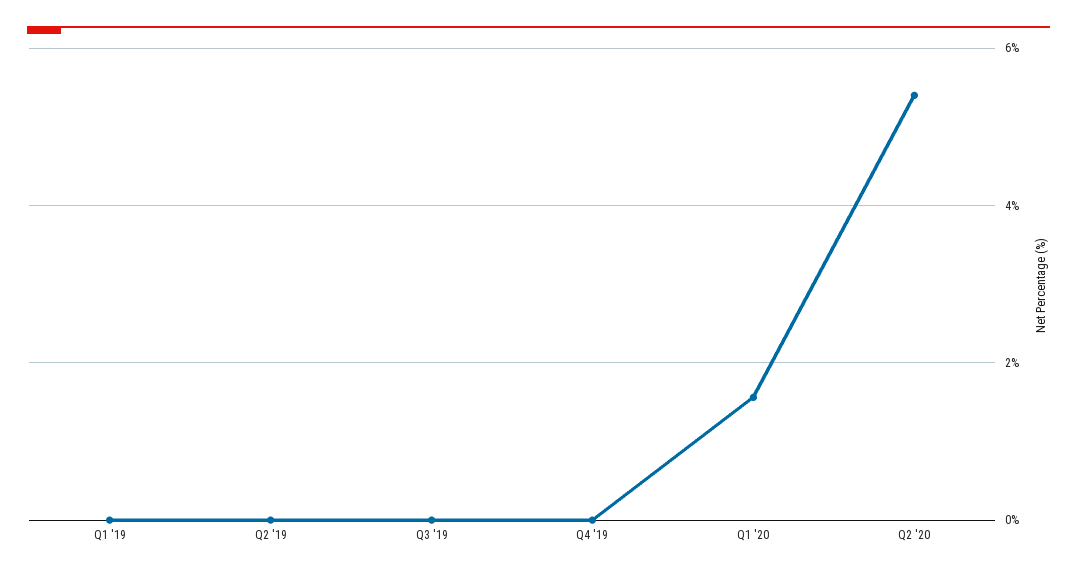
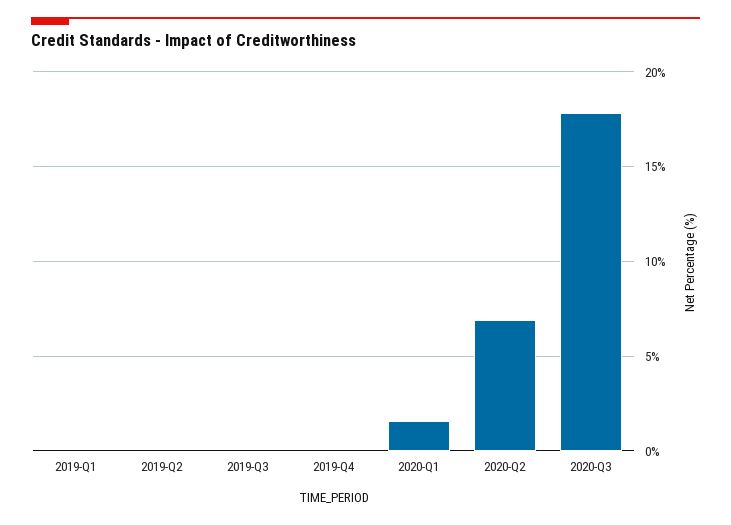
Q2 '20: 5.4 -> 7
2020-Q3: none -> 18

